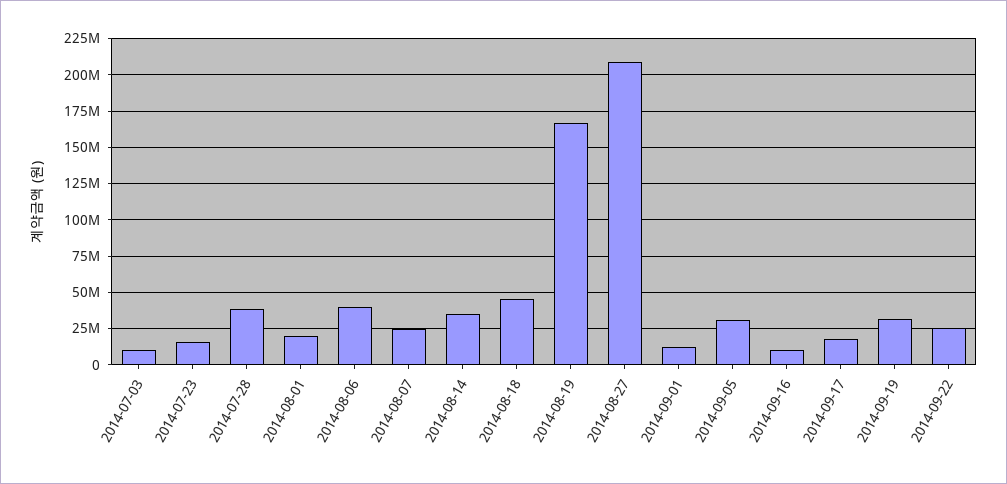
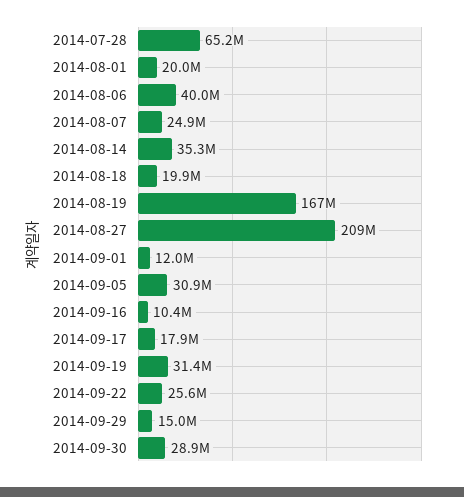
2014-07-03: 10000000 -> none
2014-07-23: 15000000 -> none
2014-07-28: 40000000 -> 65200000
2014-08-18: 45000000 -> 19900000
2014-09-29: none -> 15000000
2014-09-30: none -> 28900000

